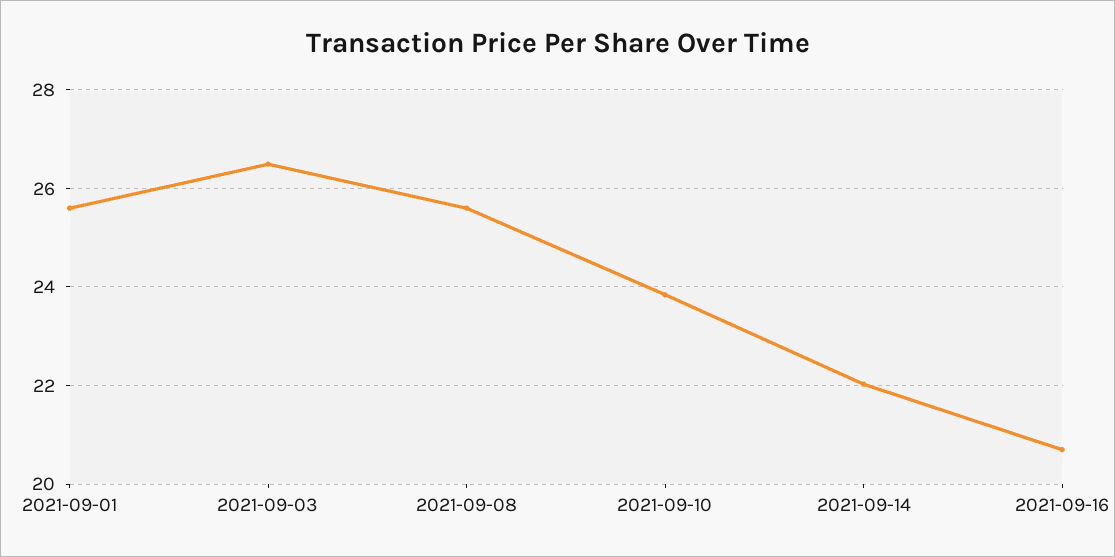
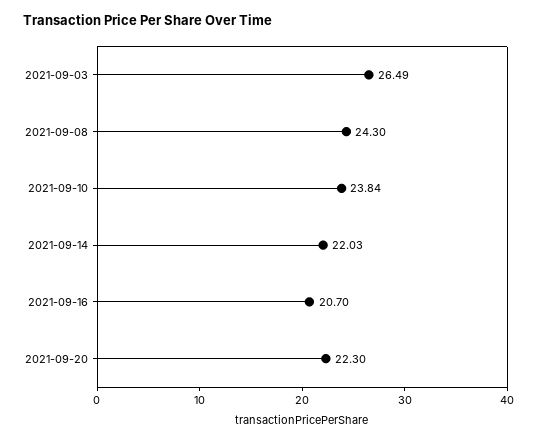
2021-09-01: 25.6 -> none
2021-09-08: 25.6 -> 24.3
2021-09-20: none -> 22.3

